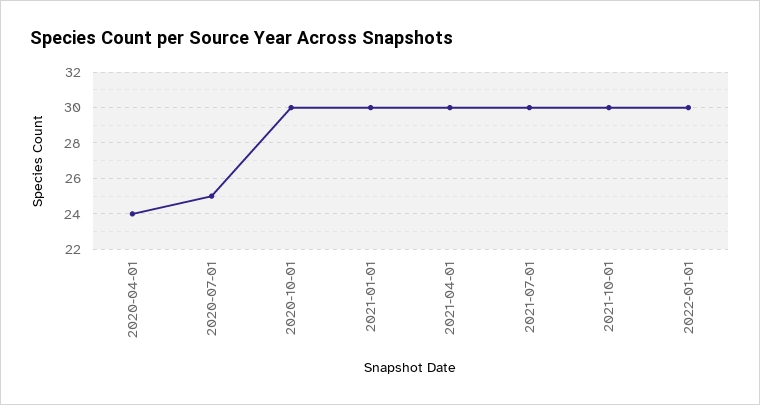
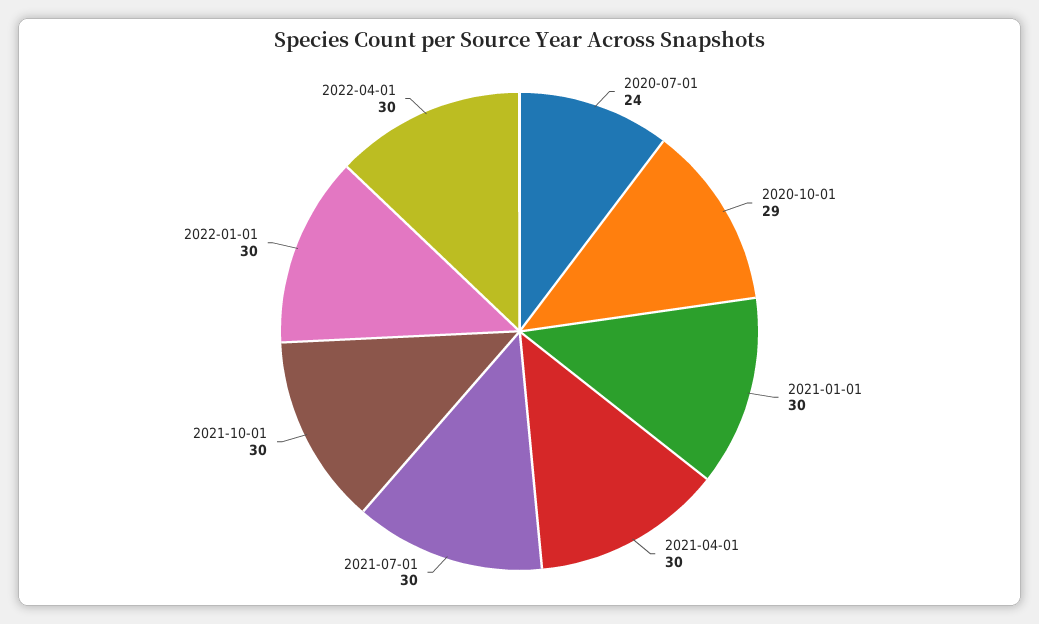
2020-04-01: 24 -> none
2020-07-01: 25 -> 24
2020-10-01: 30 -> 29
2022-04-01: none -> 30

